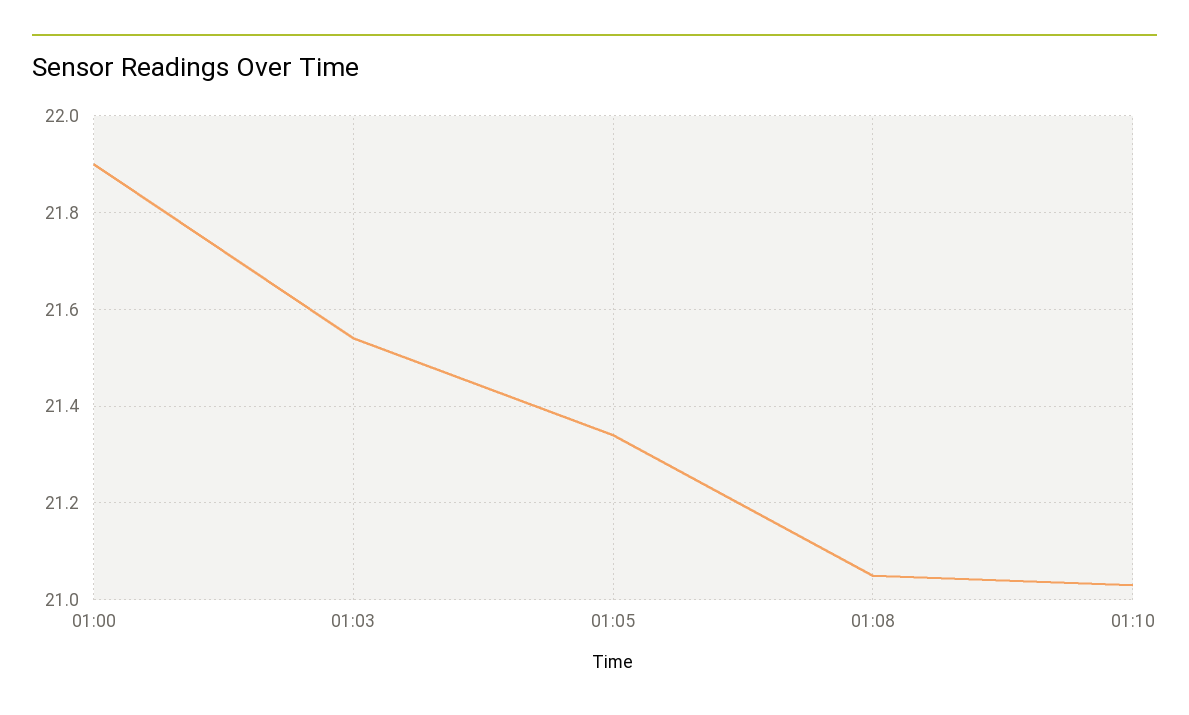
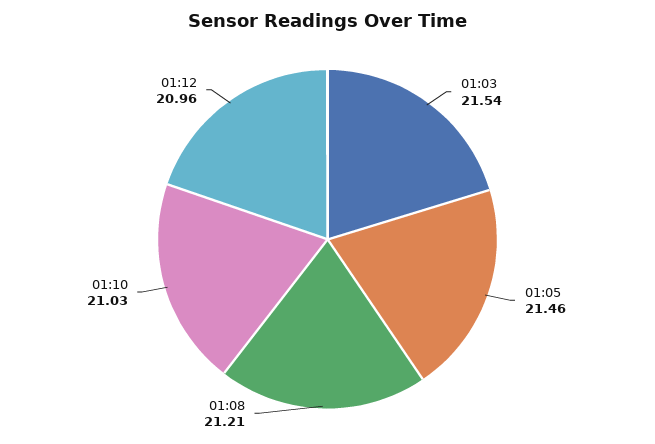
01:00: 21.9 -> none
01:05: 21.35 -> 21.46
01:08: 21.05 -> 21.21
01:12: none -> 20.96

